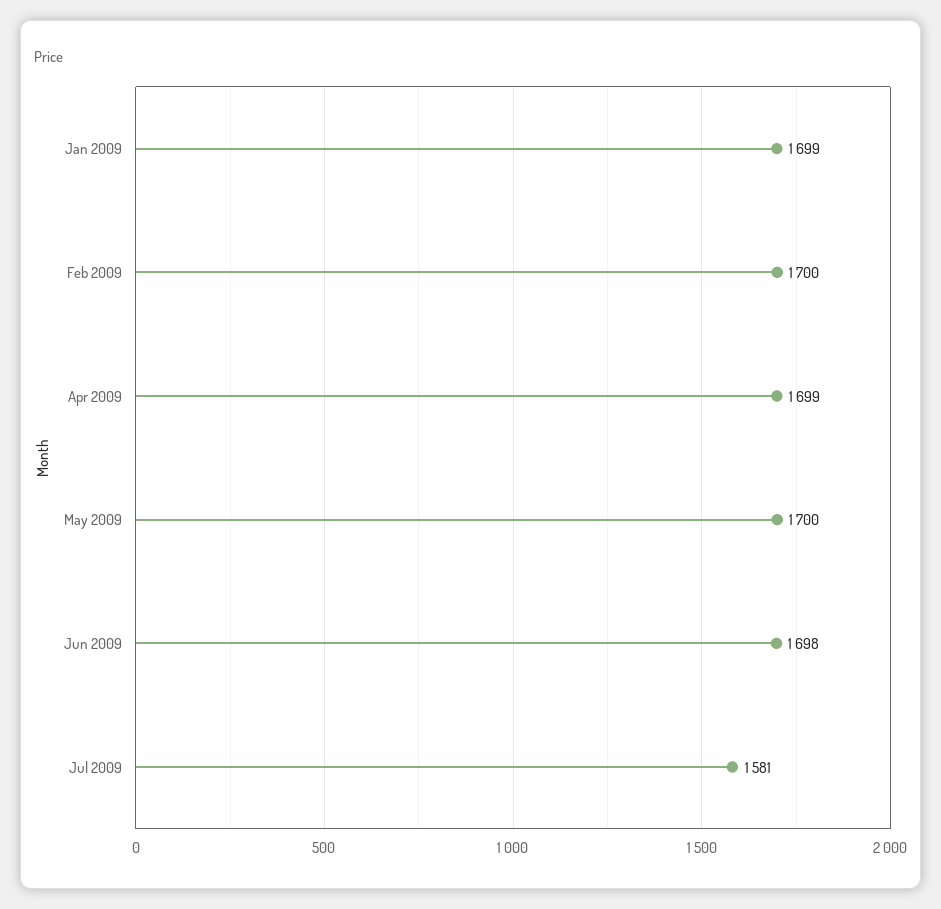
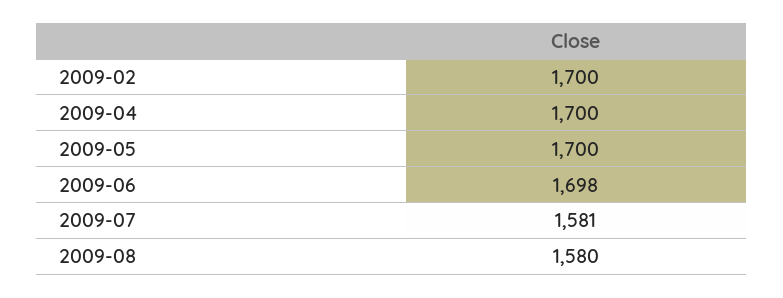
Jan 2009: 1699 -> none
Apr 2009: 1699 -> 1700
2009-08: none -> 1580

